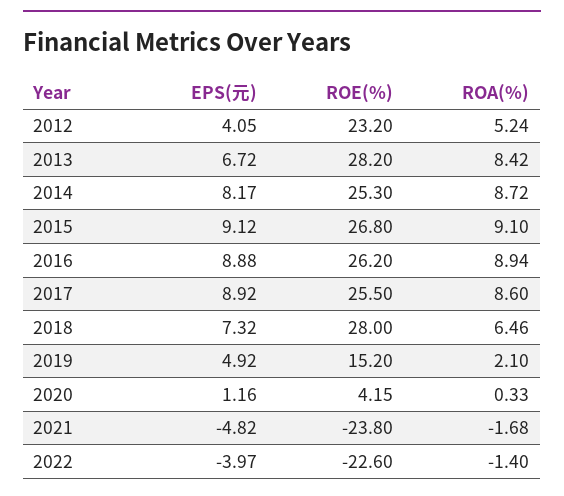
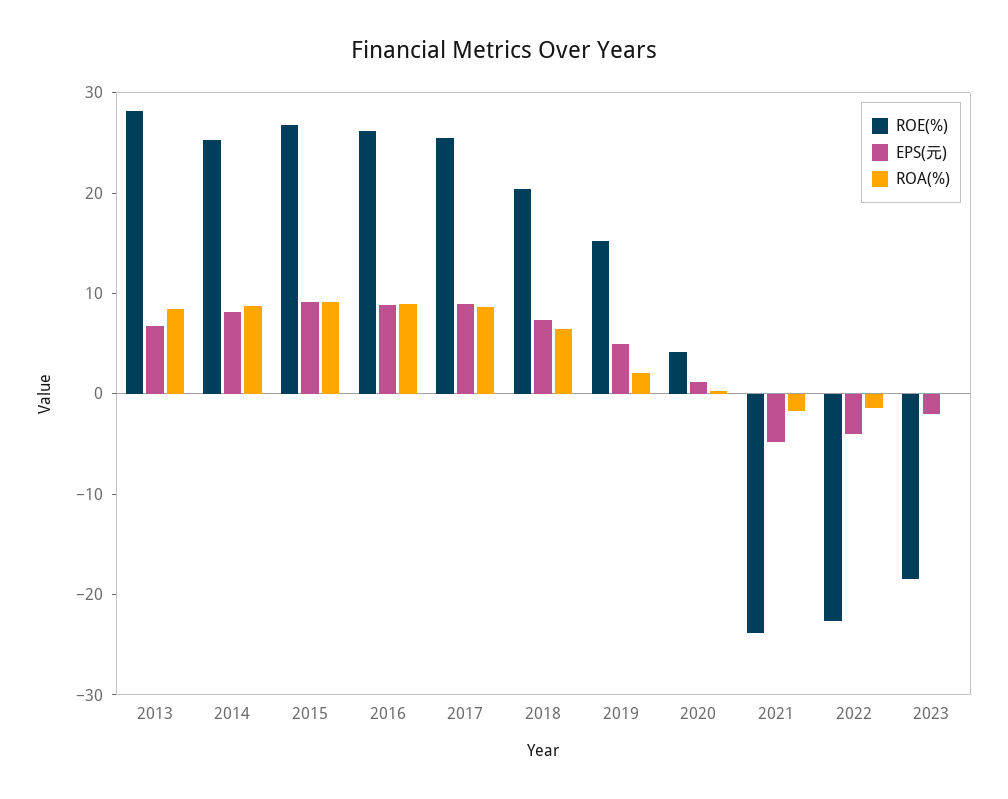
EPS(元), 2012: 4.05 -> none
ROE(%), 2012: 23.2 -> none
ROA(%), 2012: 5.24 -> none
ROE(%), 2018: 28 -> 20
ROE(%), 2023: none -> -18
EPS(元), 2023: none -> -2
ROA(%), 2023: none -> 0

